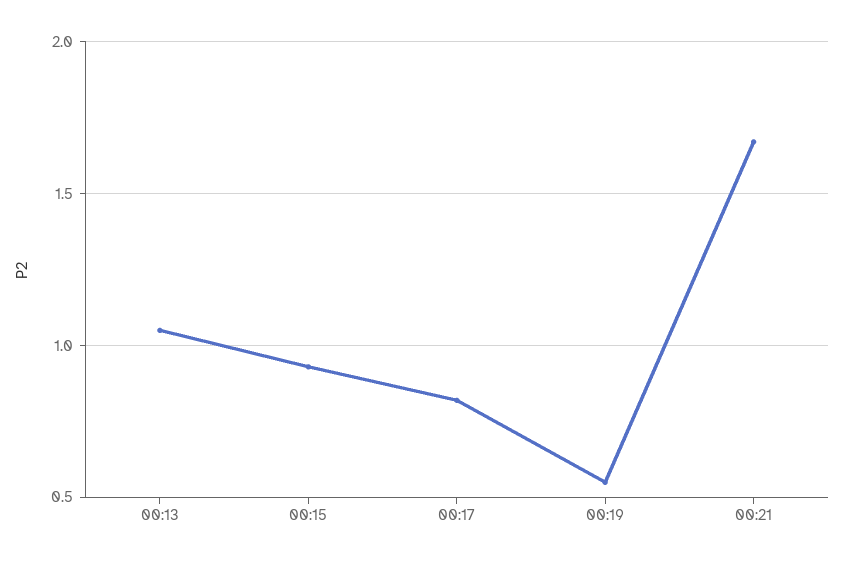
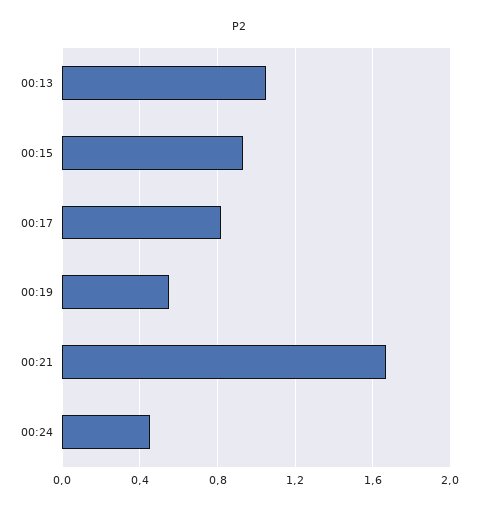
00:24: none -> 0.45

